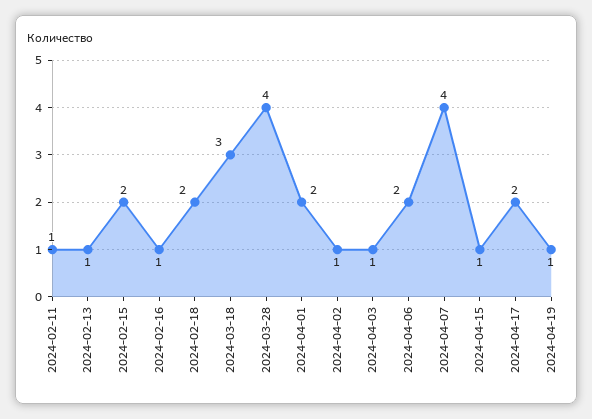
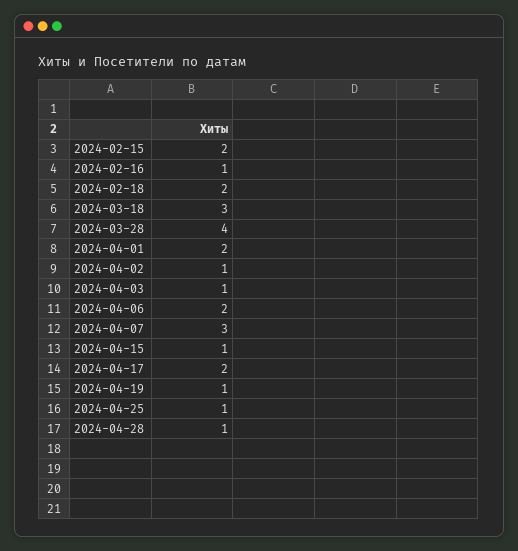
2024-02-11: 1 -> none
2024-02-13: 1 -> none
2024-04-07: 4 -> 3
2024-04-25: none -> 1
2024-04-28: none -> 1

